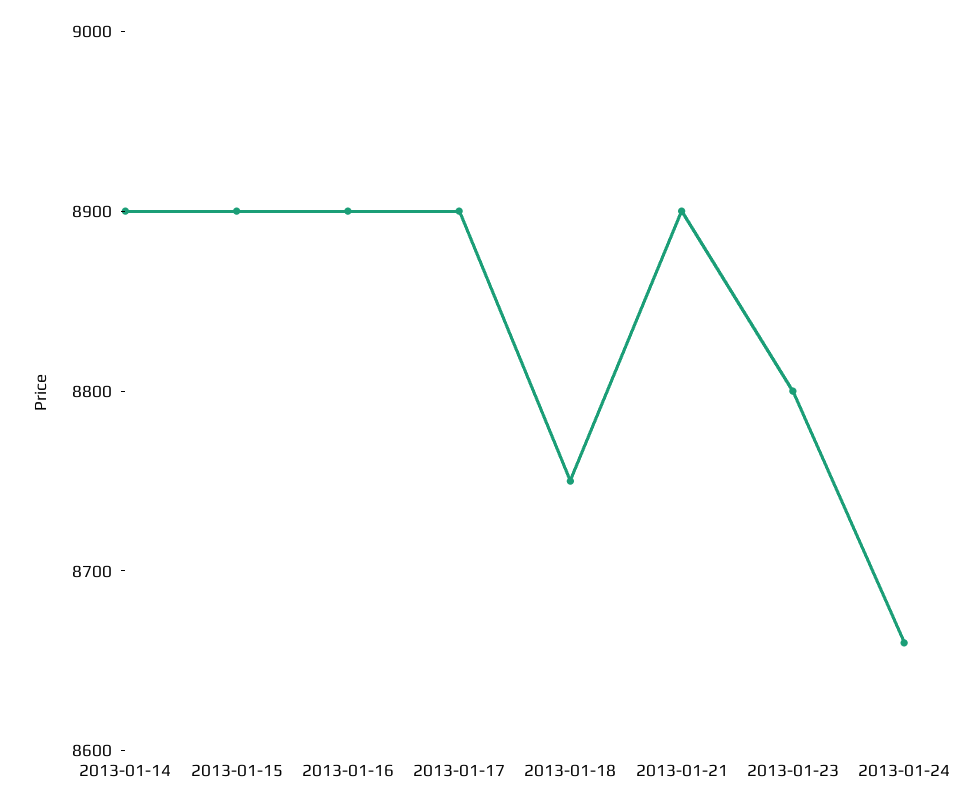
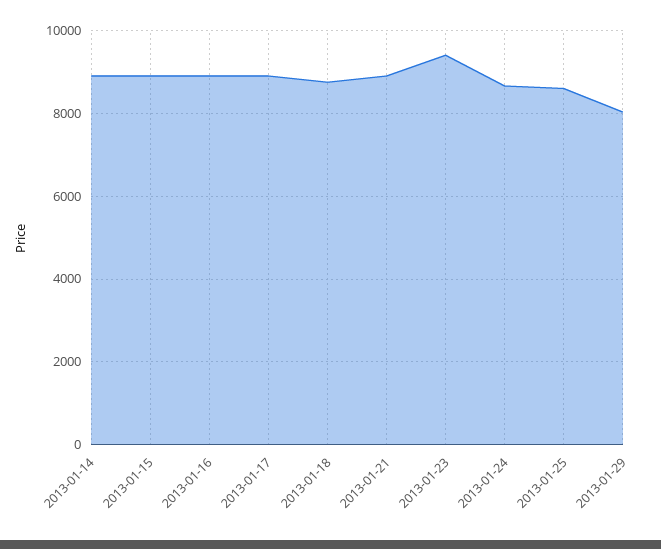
2013-01-23: 8800 -> 9400
2013-01-25: none -> 8600
2013-01-29: none -> 8000

